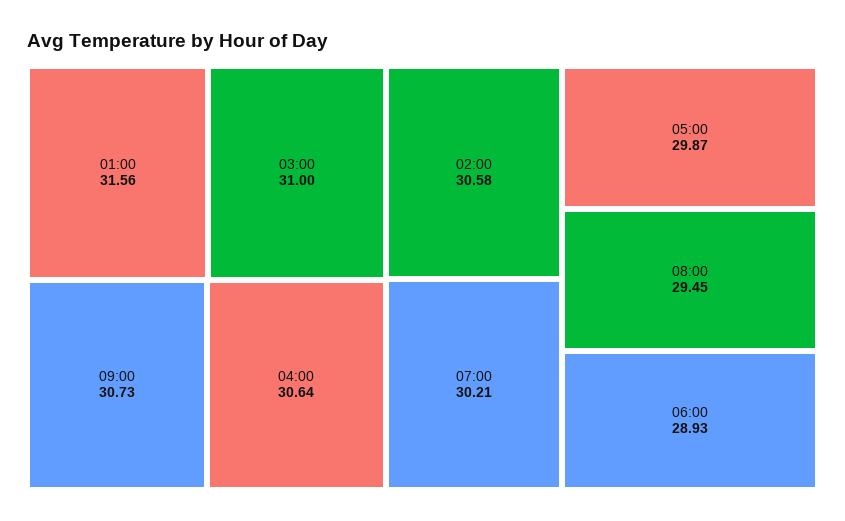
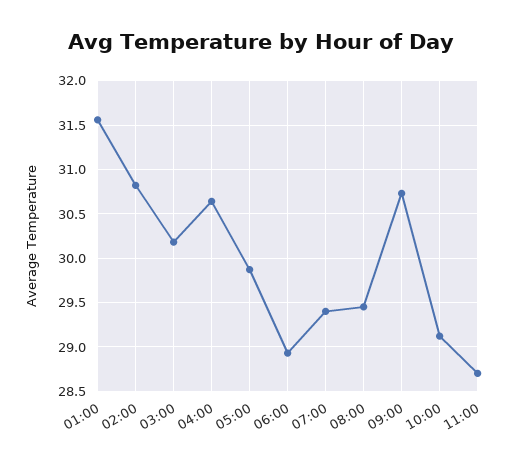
03:00: 31 -> 30.2
02:00: 30.58 -> 30.8
07:00: 30.21 -> 29.4
10:00: none -> 29.1
11:00: none -> 28.7

